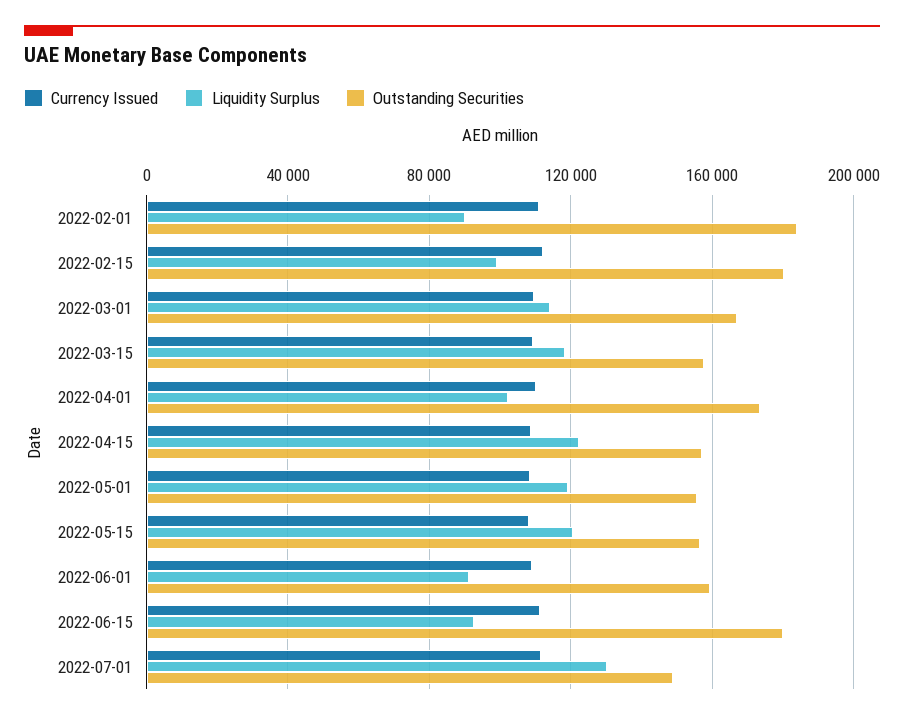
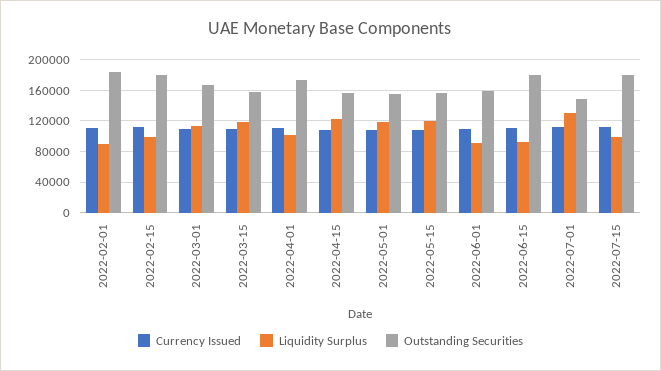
Currency Issued, 2022-07-15: none -> 110000
Liquidity Surplus, 2022-07-15: none -> 100000
Outstanding Securities, 2022-07-15: none -> 180000

